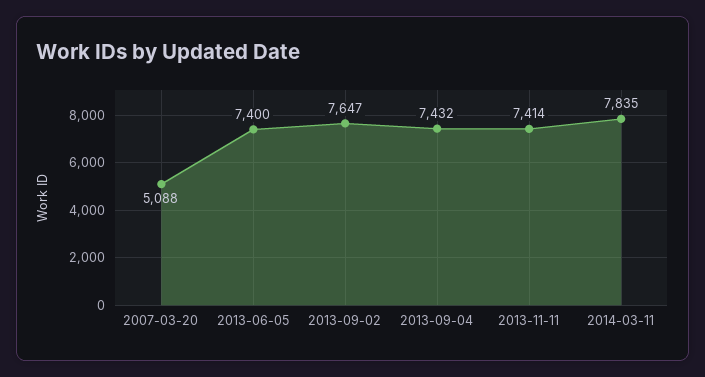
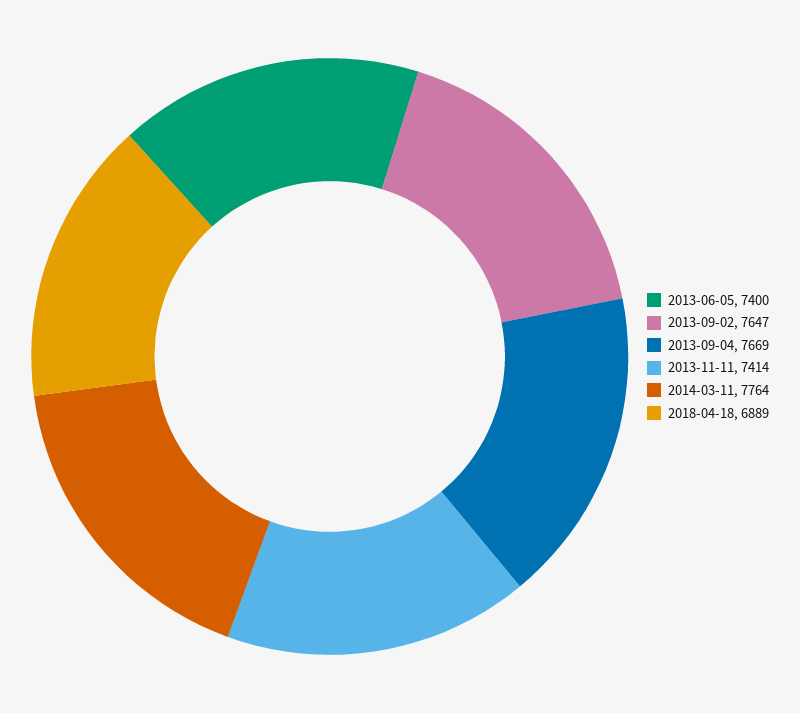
2007-03-20: 5088 -> none
2013-09-04: 7432 -> 7669
2014-03-11: 7835 -> 7764
2018-04-18: none -> 6889

